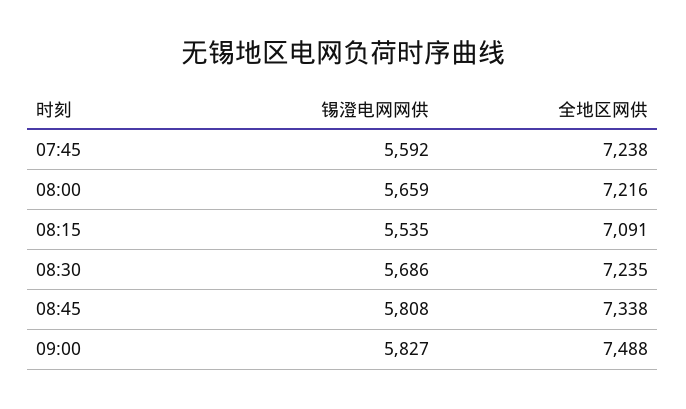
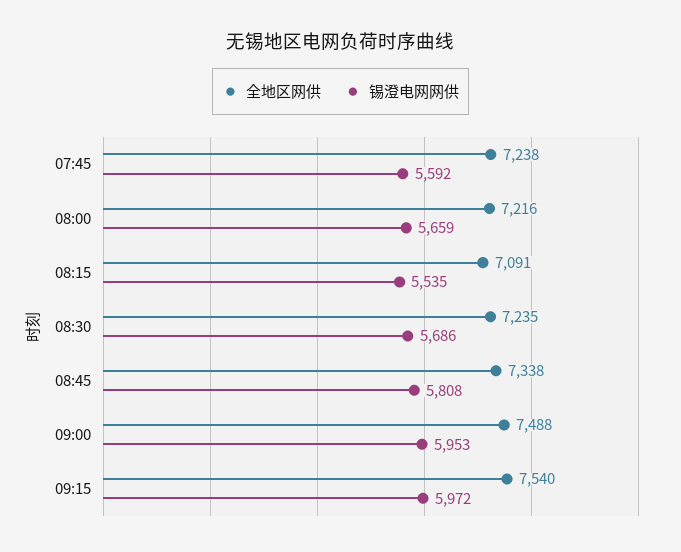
锡澄电网网供, 09:00: 5827 -> 5953
全地区网供, 09:15: none -> 7540
锡澄电网网供, 09:15: none -> 5972

